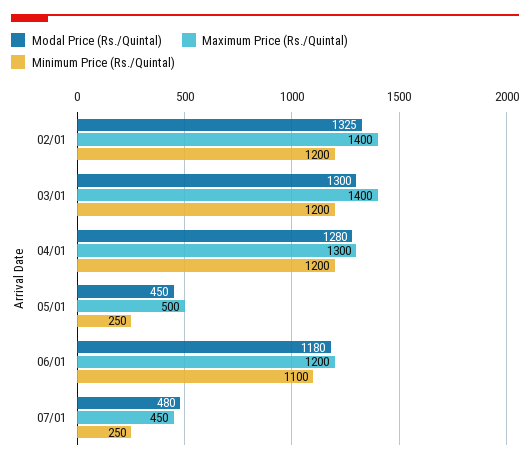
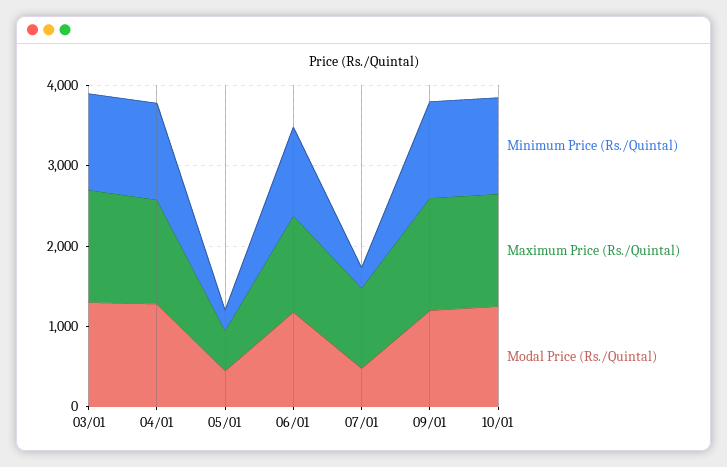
Modal Price (Rs./Quintal), 02/01: 1325 -> none
Maximum Price (Rs./Quintal), 02/01: 1400 -> none
Minimum Price (Rs./Quintal), 02/01: 1200 -> none
Maximum Price (Rs./Quintal), 07/01: 450 -> 1000
Minimum Price (Rs./Quintal), 09/01: none -> 1200
Maximum Price (Rs./Quintal), 09/01: none -> 1400
Modal Price (Rs./Quintal), 09/01: none -> 1200
Minimum Price (Rs./Quintal), 10/01: none -> 1200
Maximum Price (Rs./Quintal), 10/01: none -> 1400
Modal Price (Rs./Quintal), 10/01: none -> 1200

